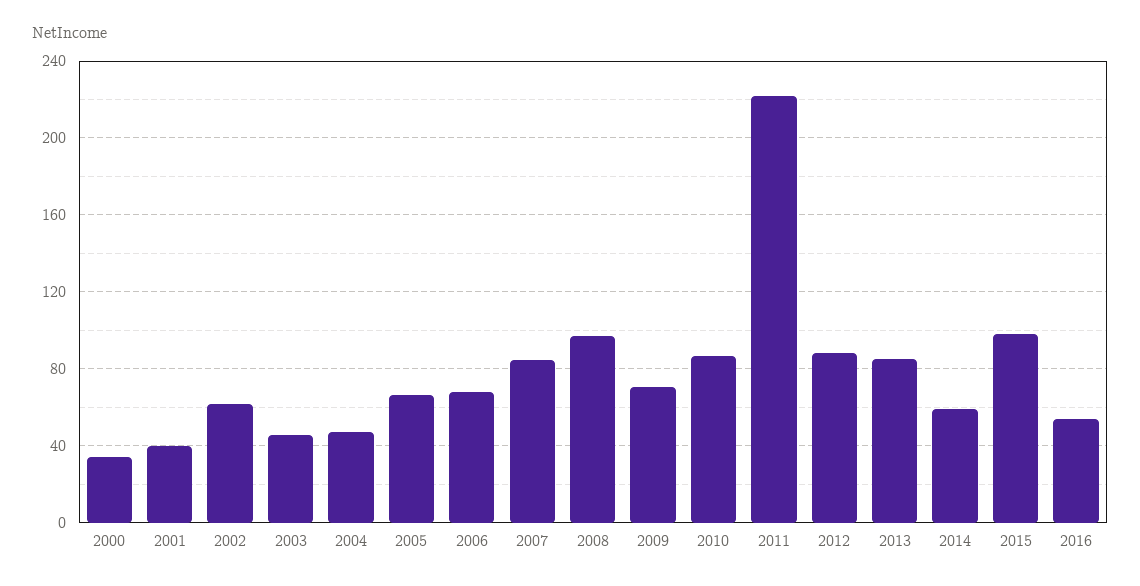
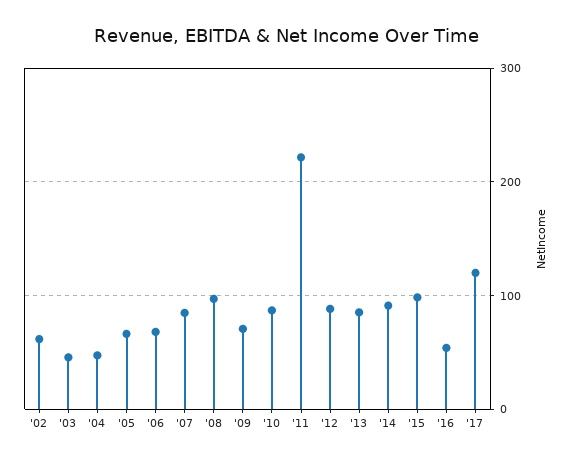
2000: 35 -> none
2001: 40 -> none
2014: 60 -> 90
'17: none -> 120

